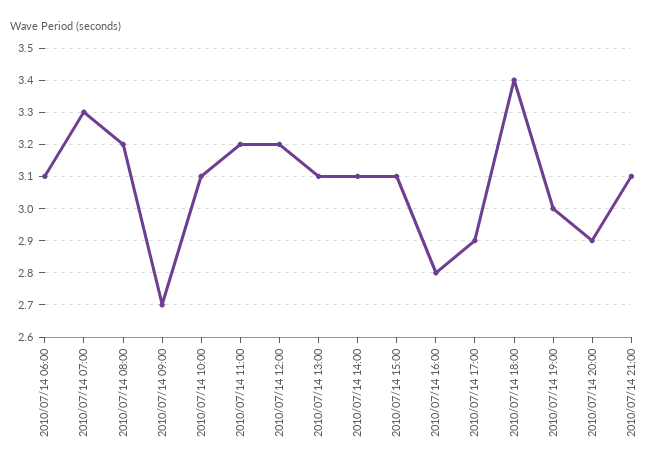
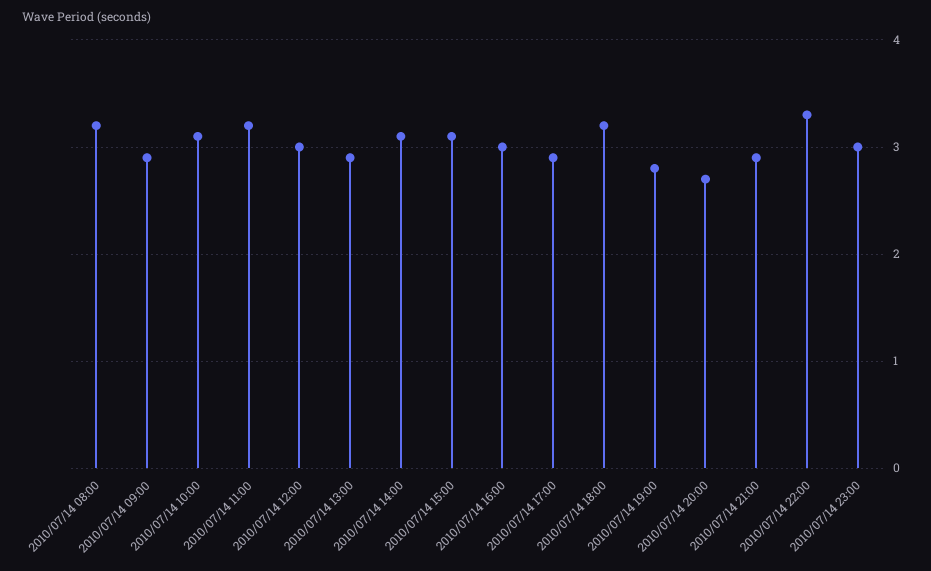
2010/07/14 06:00: 3.1 -> none
2010/07/14 07:00: 3.3 -> none
2010/07/14 09:00: 2.7 -> 2.9
2010/07/14 12:00: 3.2 -> 3
2010/07/14 13:00: 3.1 -> 2.9
2010/07/14 16:00: 2.8 -> 3
2010/07/14 18:00: 3.4 -> 3.2
2010/07/14 19:00: 3 -> 2.8
2010/07/14 20:00: 2.9 -> 2.7
2010/07/14 21:00: 3.1 -> 2.9
2010/07/14 22:00: none -> 3.3
2010/07/14 23:00: none -> 3

